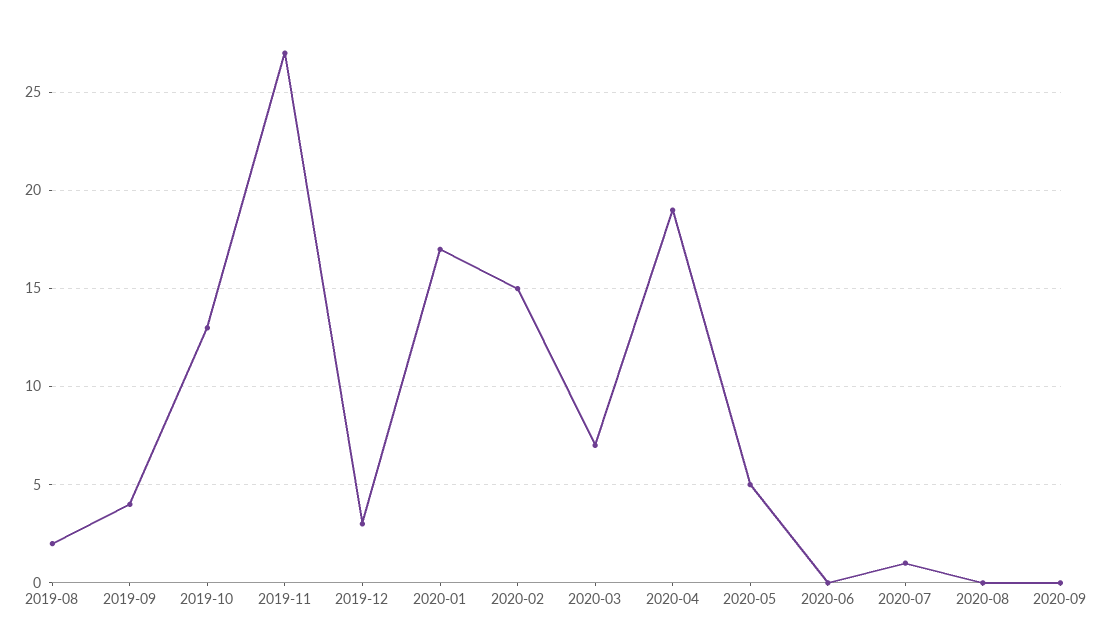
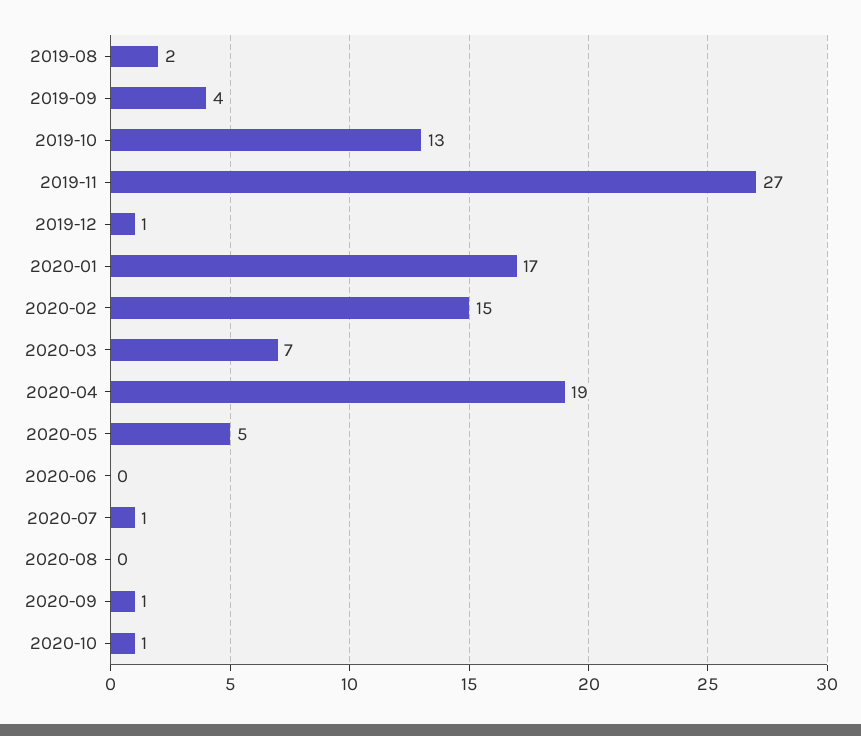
2019-12: 3 -> 1
2020-09: 0 -> 1
2020-10: none -> 1

